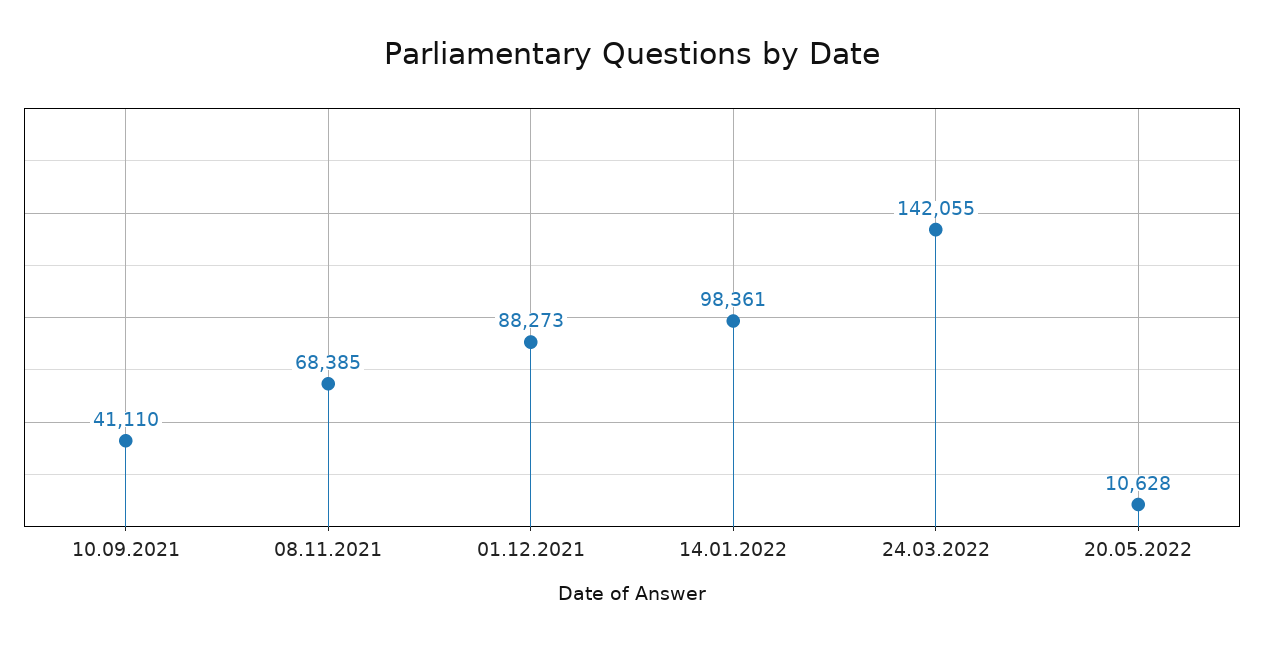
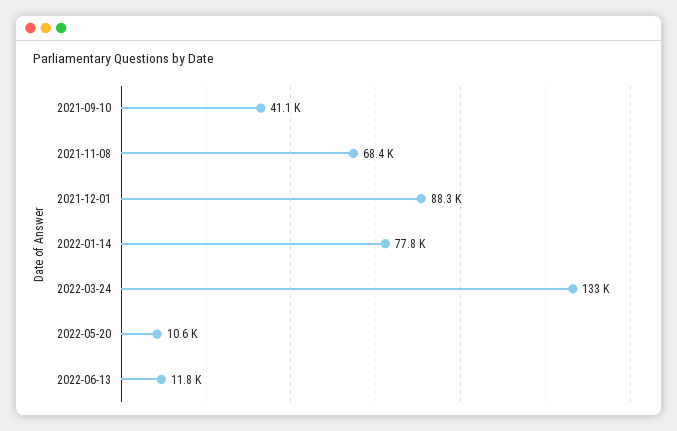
14.01.2022: 98361 -> 77800
24.03.2022: 142055 -> 133000
2022-06-13: none -> 11800

